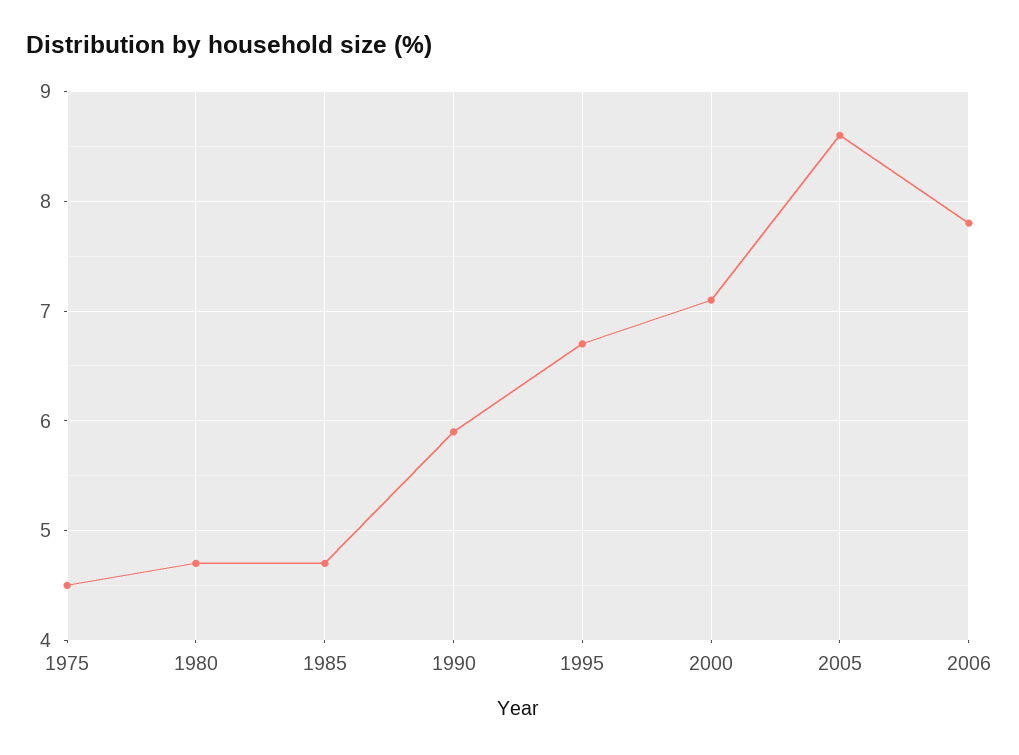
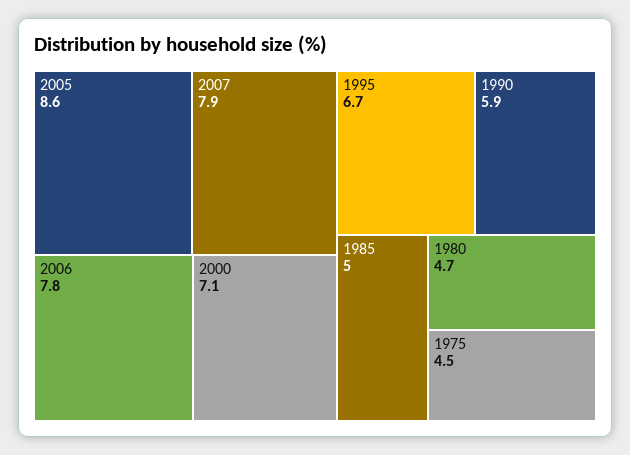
1985: 4.7 -> 5
2007: none -> 7.9

